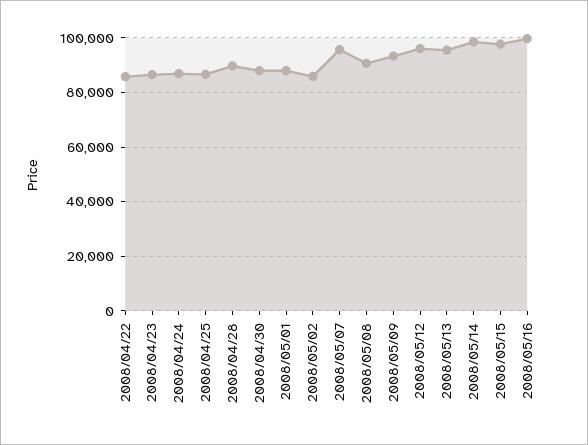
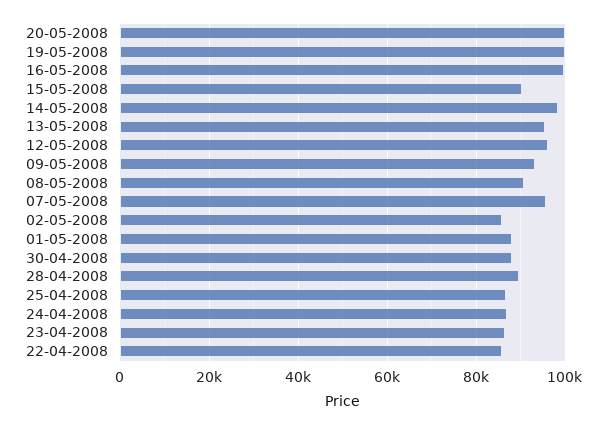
2008/05/15: 97500 -> 90000
20-05-2008: none -> 100000
19-05-2008: none -> 100000

